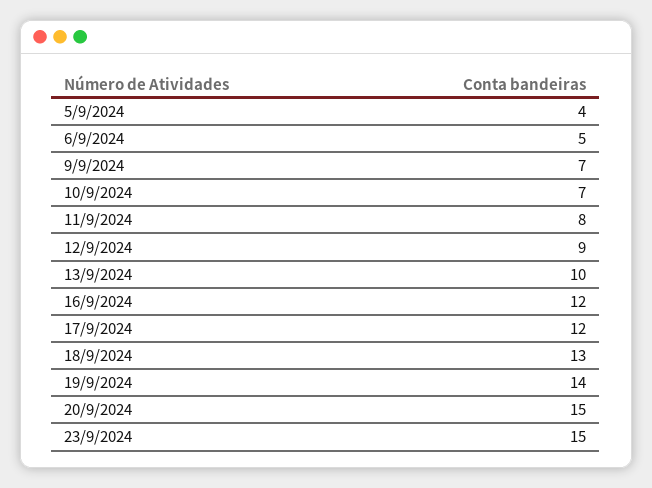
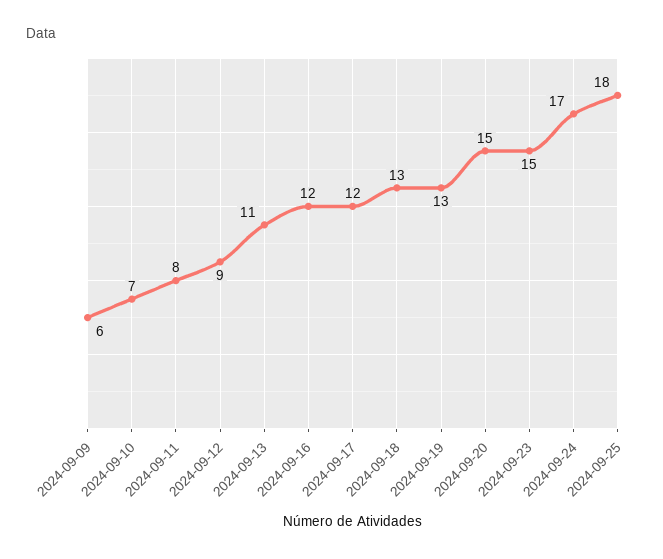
5/9/2024: 4 -> none
6/9/2024: 5 -> none
9/9/2024: 7 -> 6
13/9/2024: 10 -> 11
19/9/2024: 14 -> 13
2024-09-24: none -> 17
2024-09-25: none -> 18

